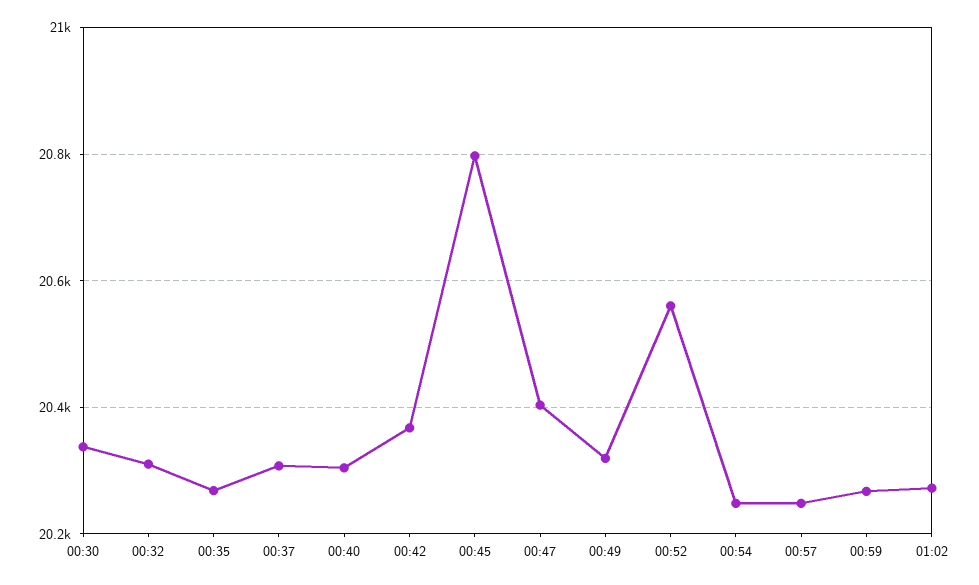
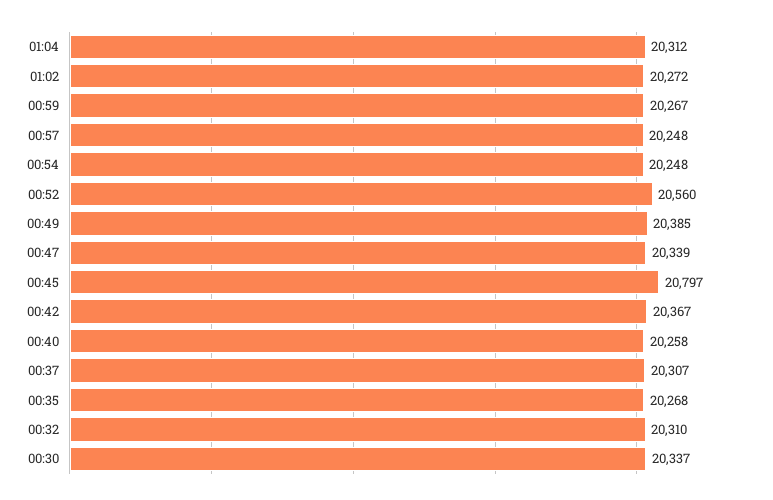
00:40: 20300 -> 20258
00:47: 20400 -> 20339
00:49: 20320 -> 20385
01:04: none -> 20312

